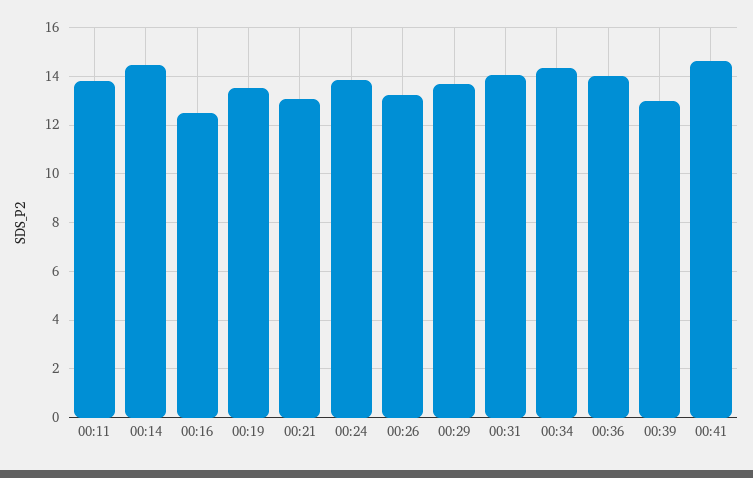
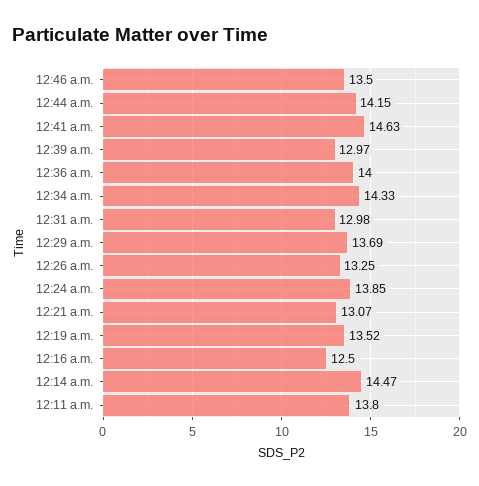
00:31: 14 -> 12.98
12:46 a.m.: none -> 13.5
12:44 a.m.: none -> 14.15

